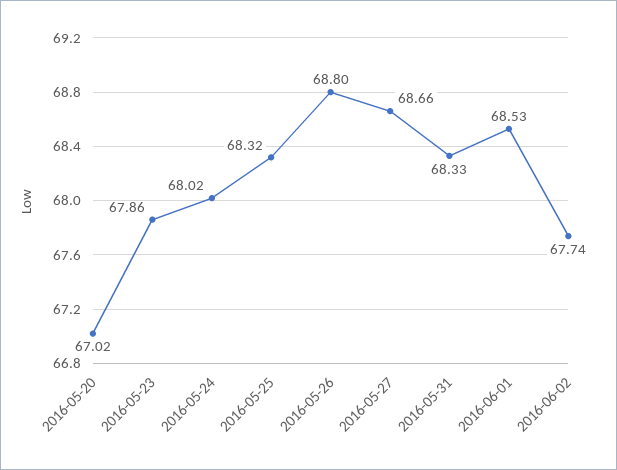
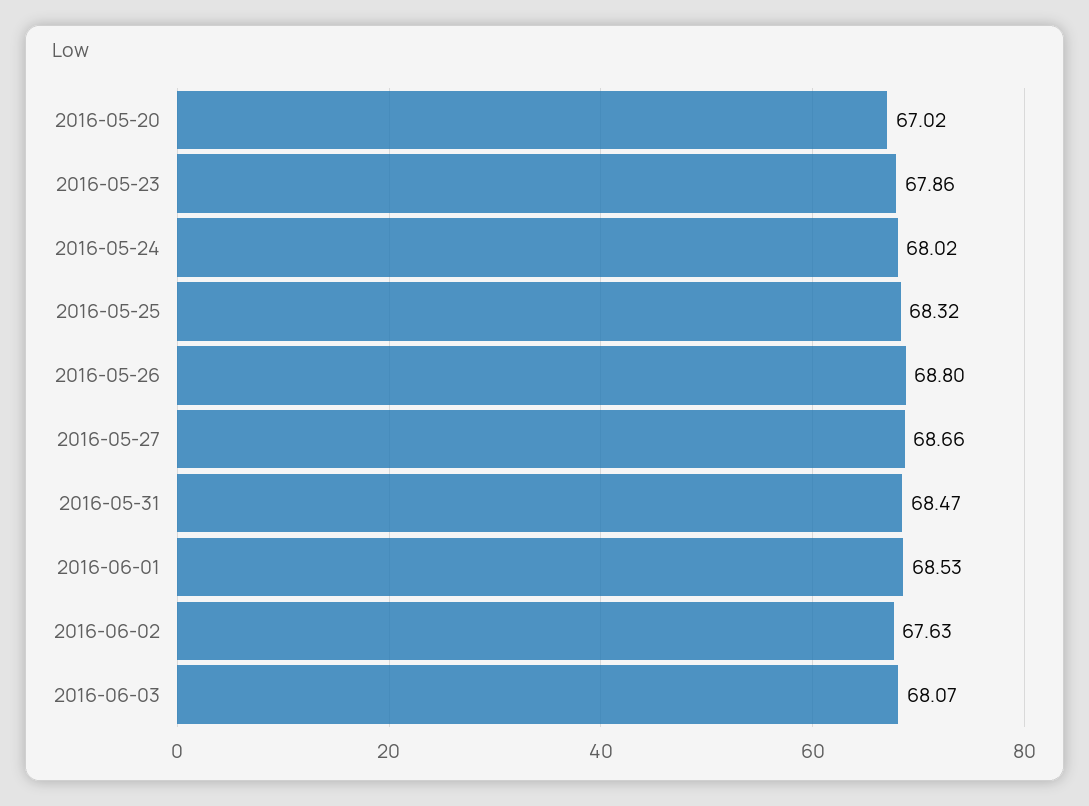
2016-05-31: 68.33 -> 68.47
2016-06-02: 67.74 -> 67.63
2016-06-03: none -> 68.07

